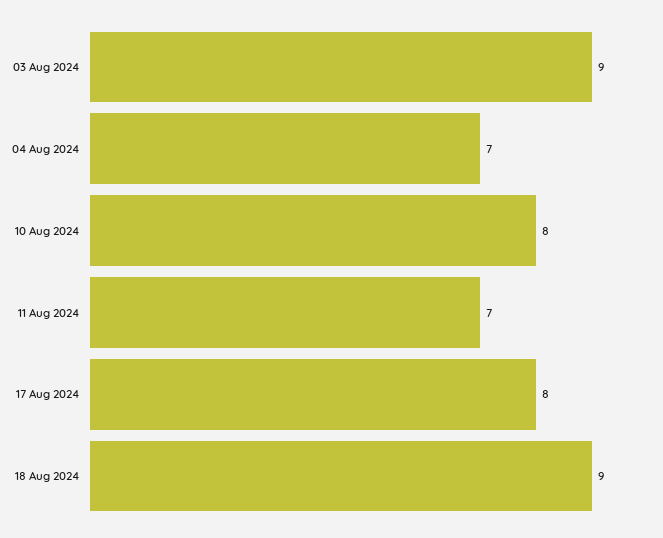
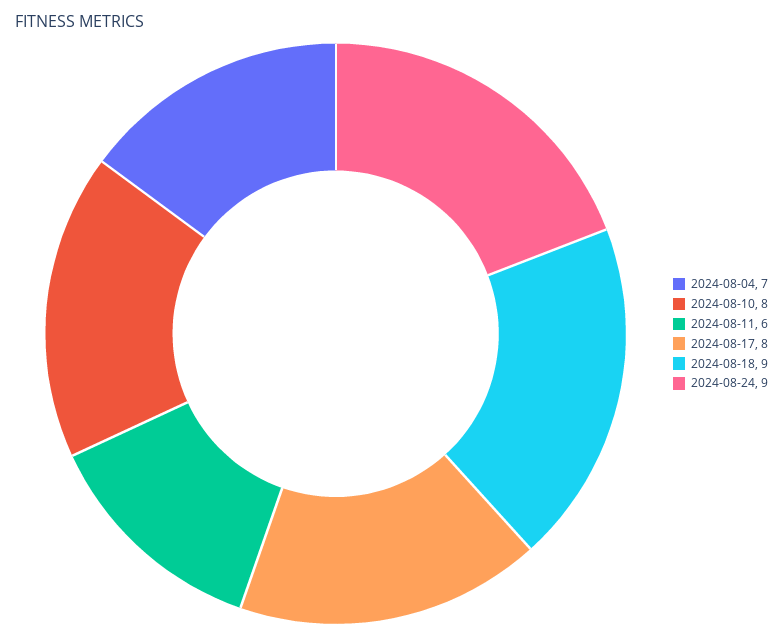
03 Aug 2024: 9 -> none
11 Aug 2024: 7 -> 6
2024-08-24: none -> 9

